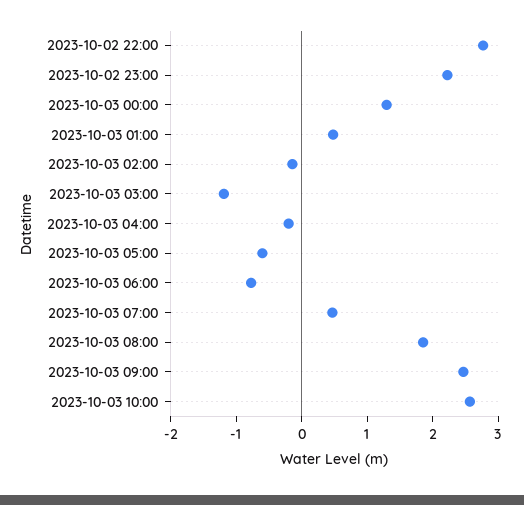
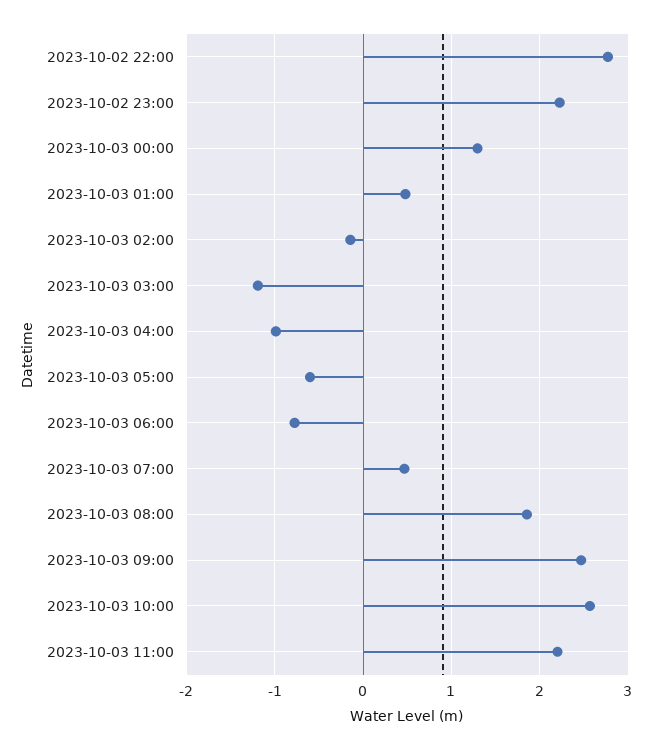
2023-10-03 04:00: -0.2 -> -1
2023-10-03 11:00: none -> 2.2

